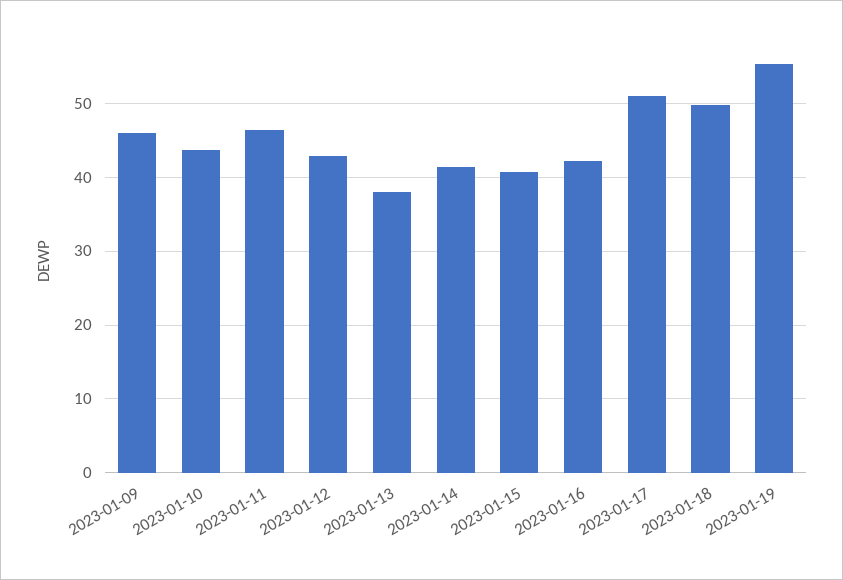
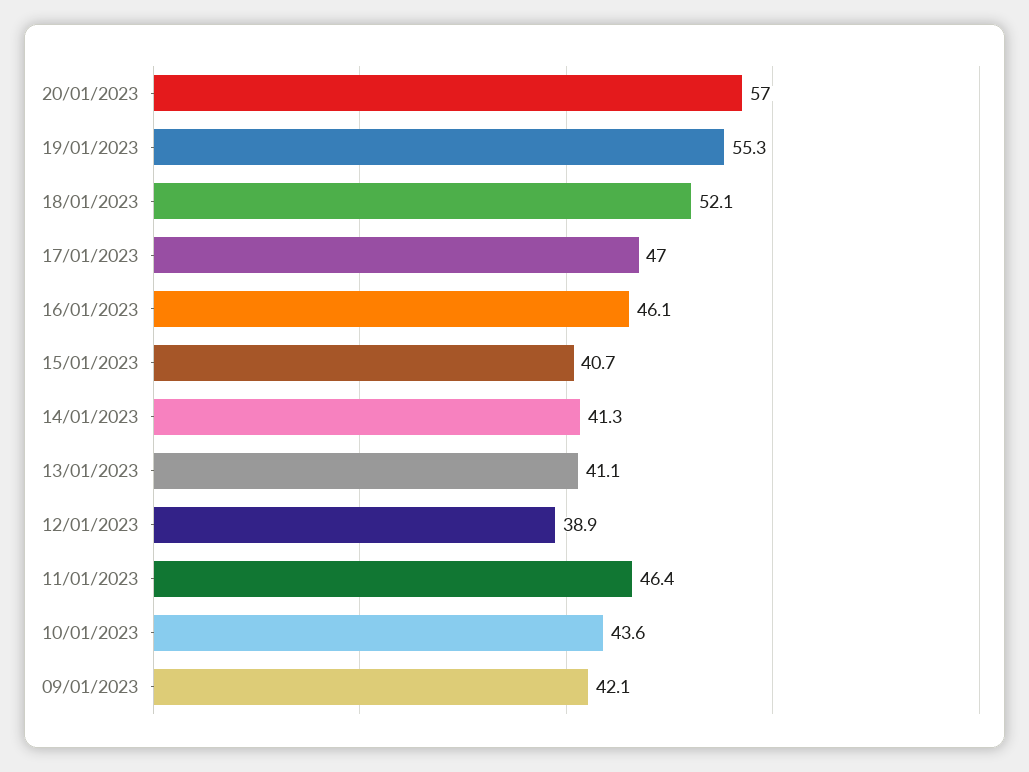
2023-01-09: 46 -> 42.1
2023-01-12: 43 -> 38.9
2023-01-13: 38 -> 41.1
2023-01-16: 42 -> 46.1
2023-01-17: 51 -> 47
2023-01-18: 50 -> 52.1
20/01/2023: none -> 57

